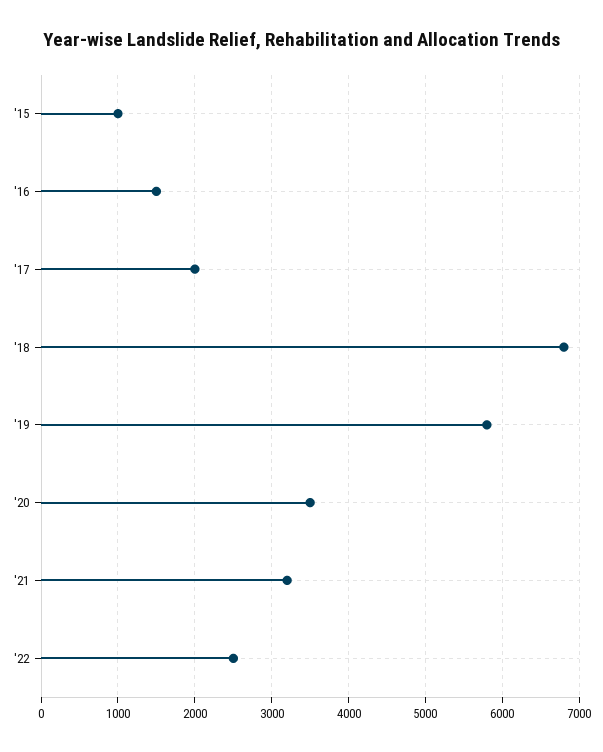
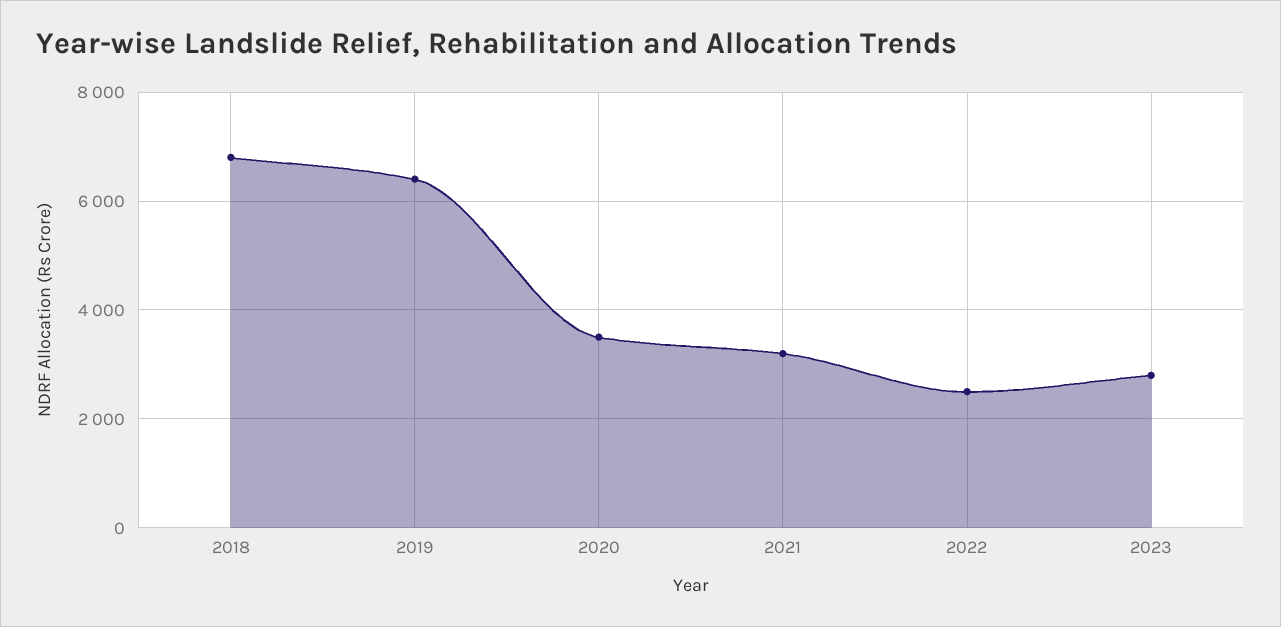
'15: 1000 -> none
'16: 1500 -> none
'17: 2000 -> none
'19: 5800 -> 6400
2023: none -> 2800

